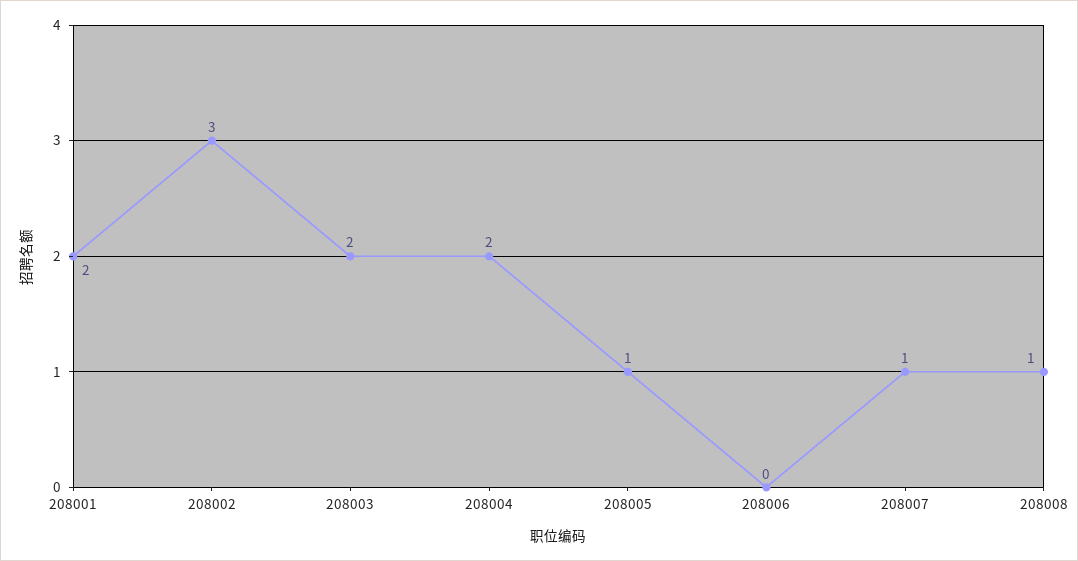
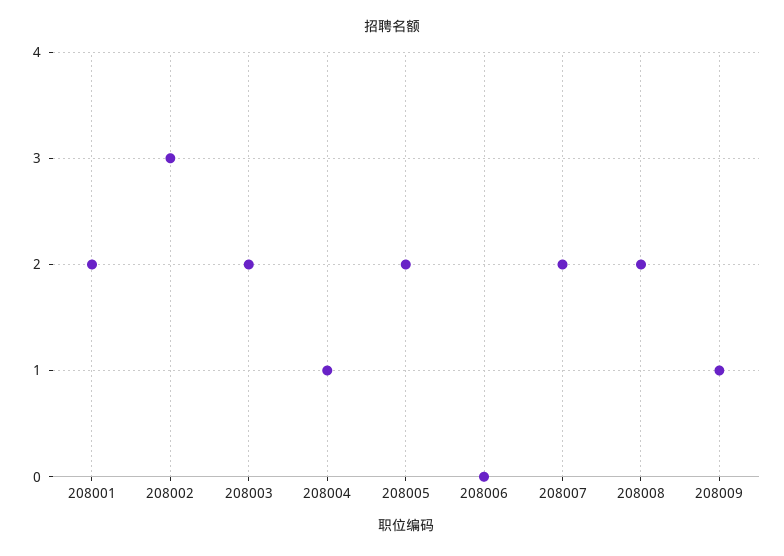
208004: 2 -> 1
208005: 1 -> 2
208007: 1 -> 2
208008: 1 -> 2
208009: none -> 1

